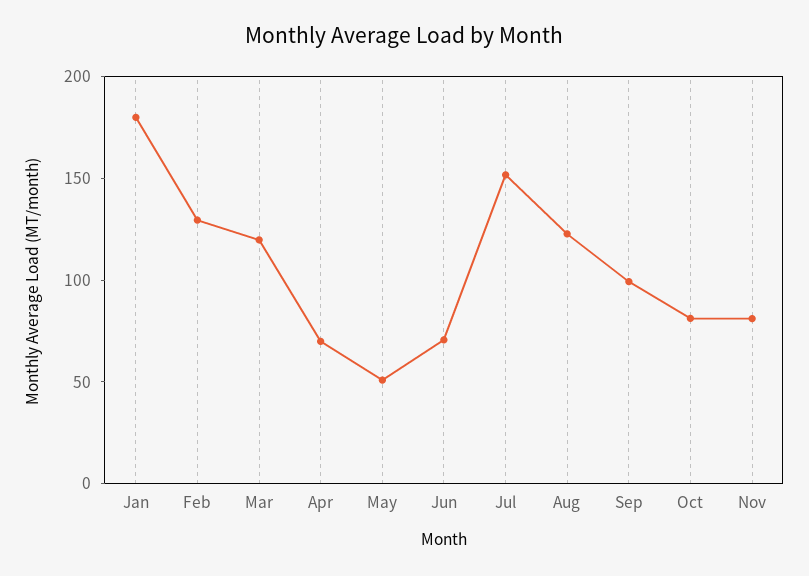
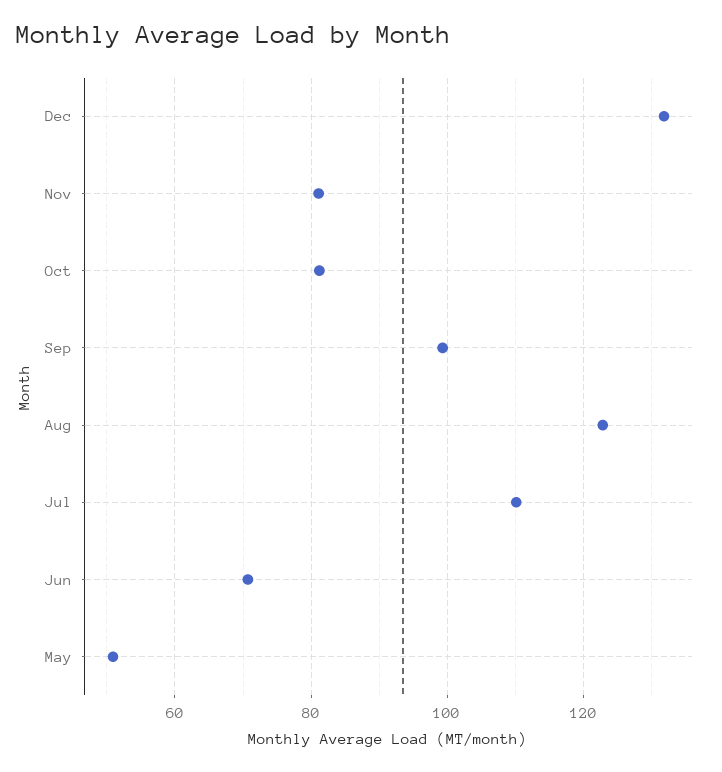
Jan: 180 -> none
Feb: 130 -> none
Mar: 120 -> none
Apr: 70 -> none
Jul: 150 -> 110
Dec: none -> 132

